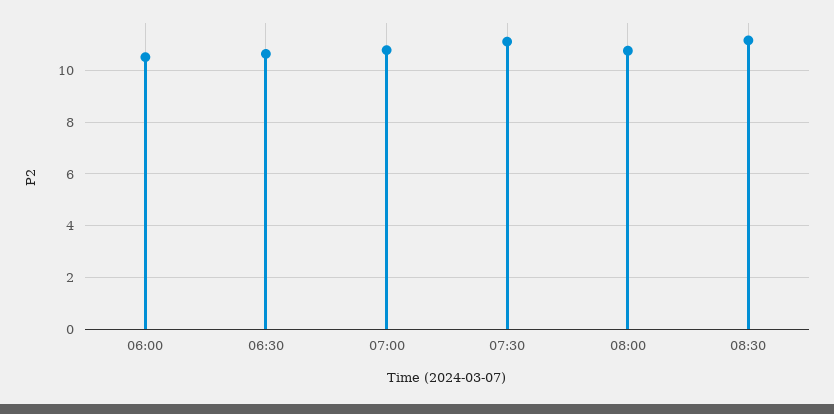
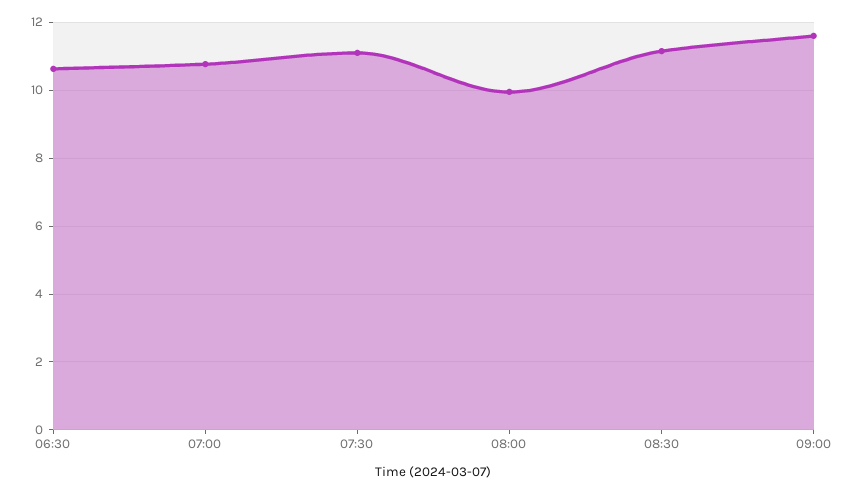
06:00: 10.5 -> none
08:00: 10.75 -> 10
09:00: none -> 11.6

